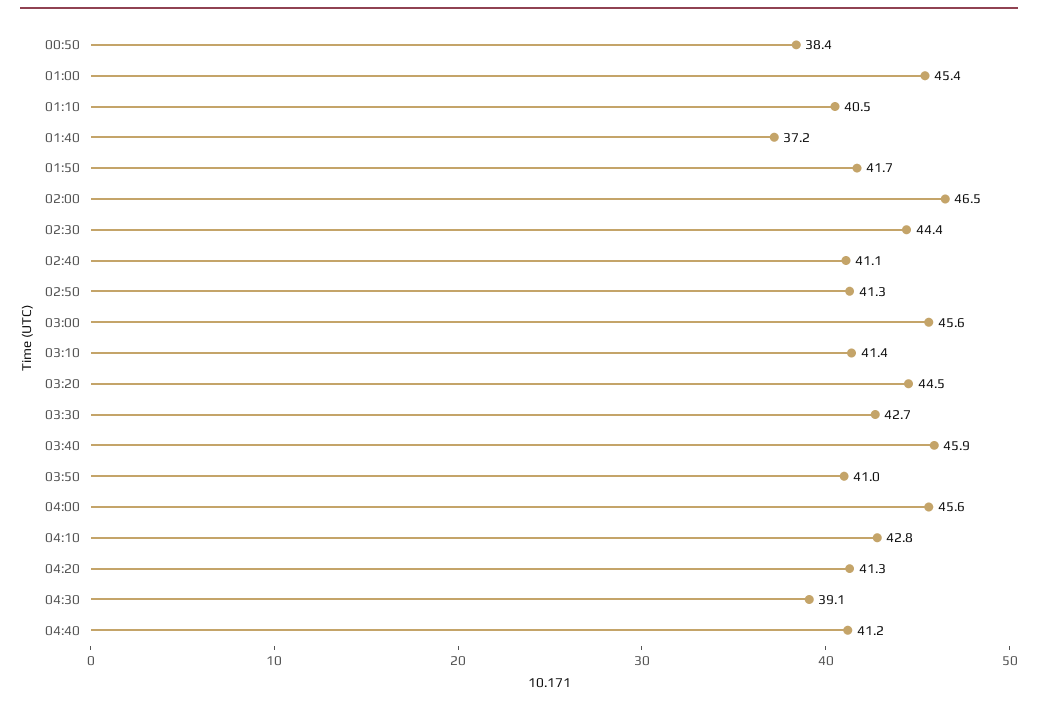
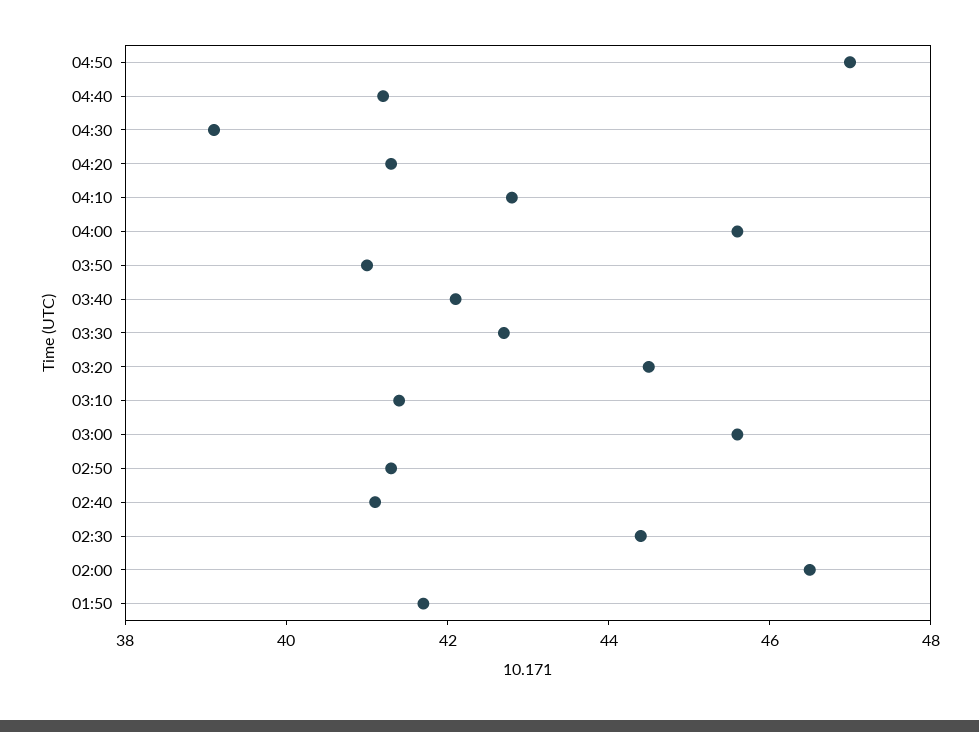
00:50: 38.4 -> none
01:00: 45.4 -> none
01:10: 40.5 -> none
01:40: 37.2 -> none
03:40: 45.9 -> 42
04:50: none -> 47

